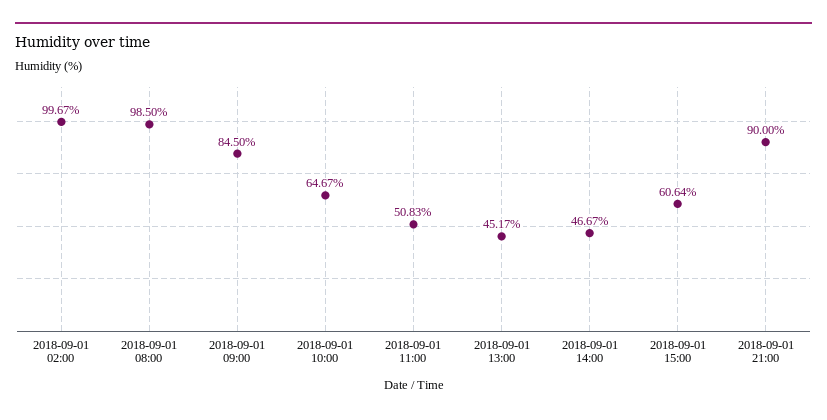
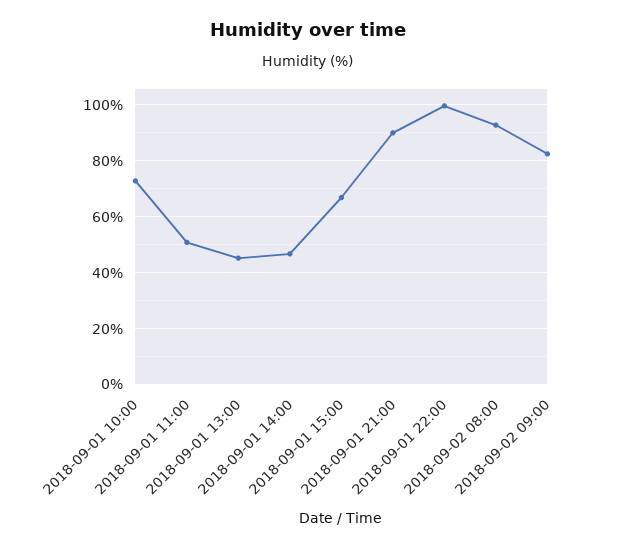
2018-09-01 02:00: 99.67 -> none
2018-09-01 08:00: 98.5 -> none
2018-09-01 09:00: 84.5 -> none
2018-09-01 10:00: 64.67 -> 72.5
2018-09-01 15:00: 60.64 -> 67.5
2018-09-01 22:00: none -> 100
2018-09-02 08:00: none -> 92.5
2018-09-02 09:00: none -> 82.5

